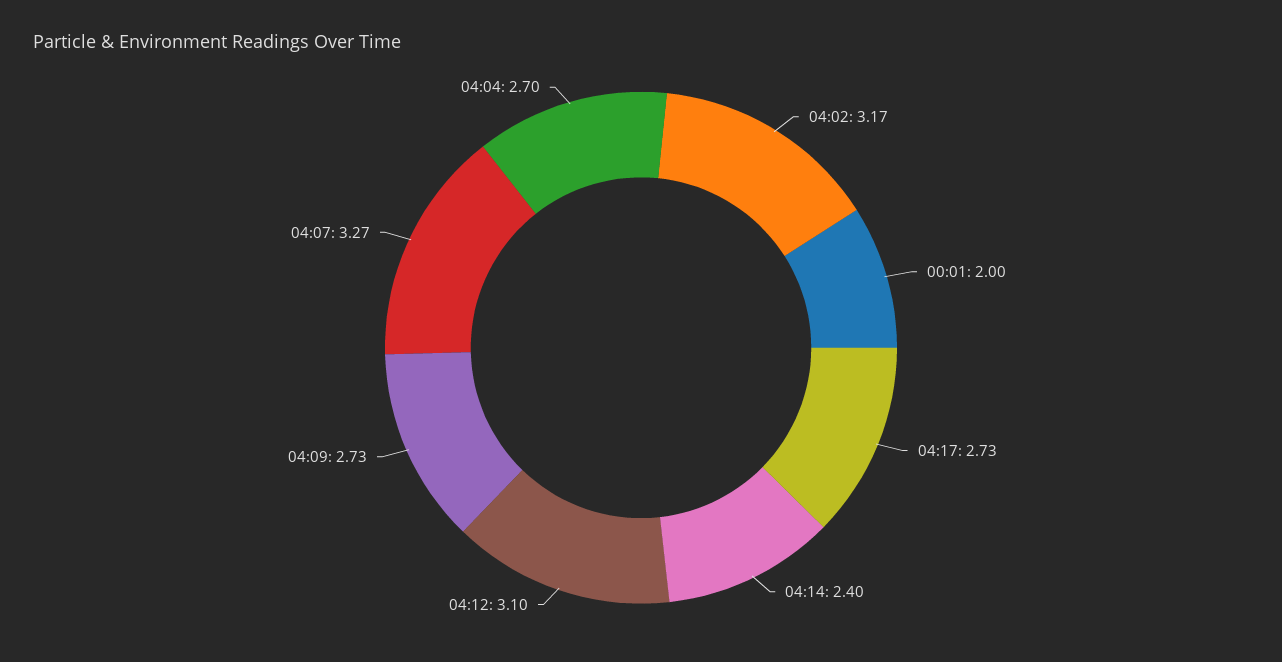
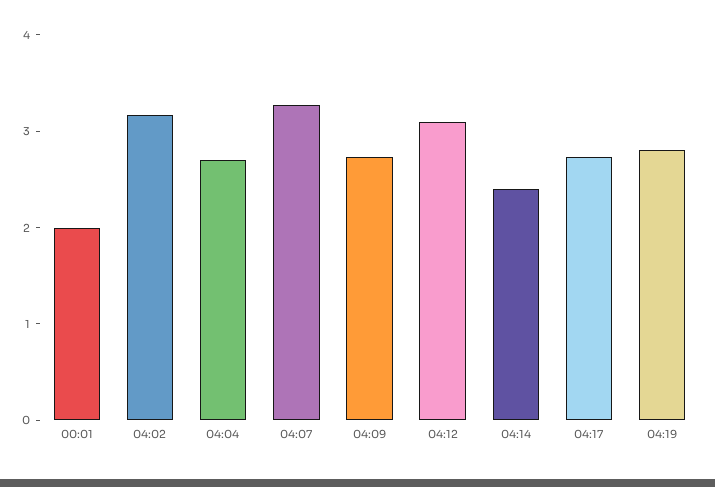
04:19: none -> 2.8

